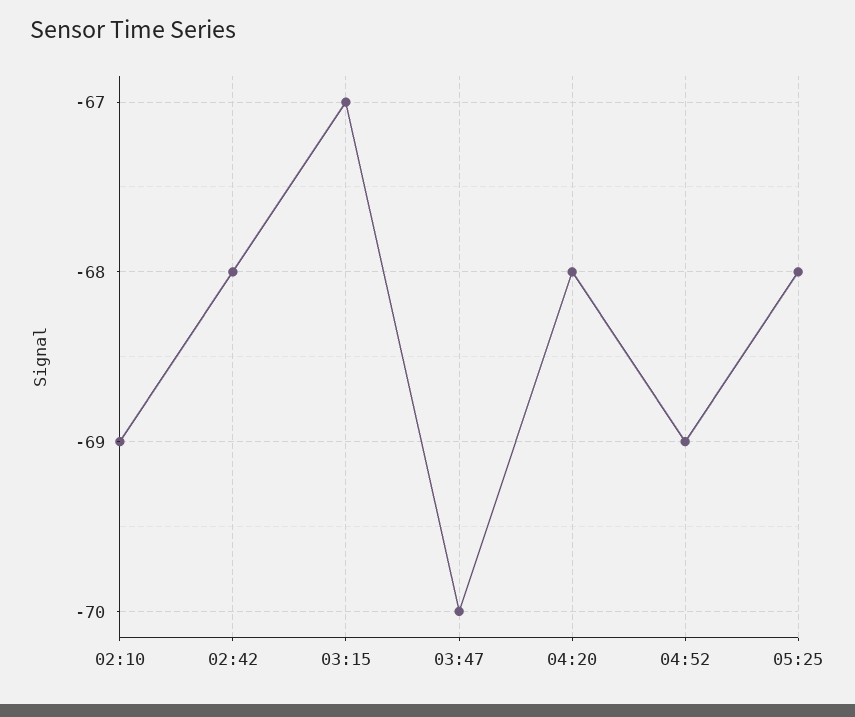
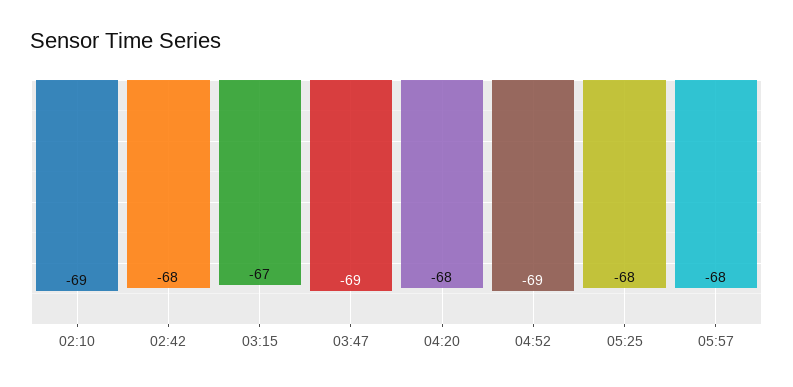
03:47: -70 -> -69
05:57: none -> -68

